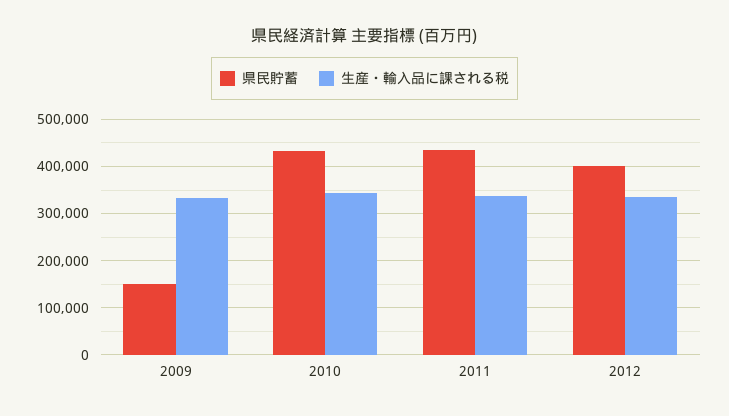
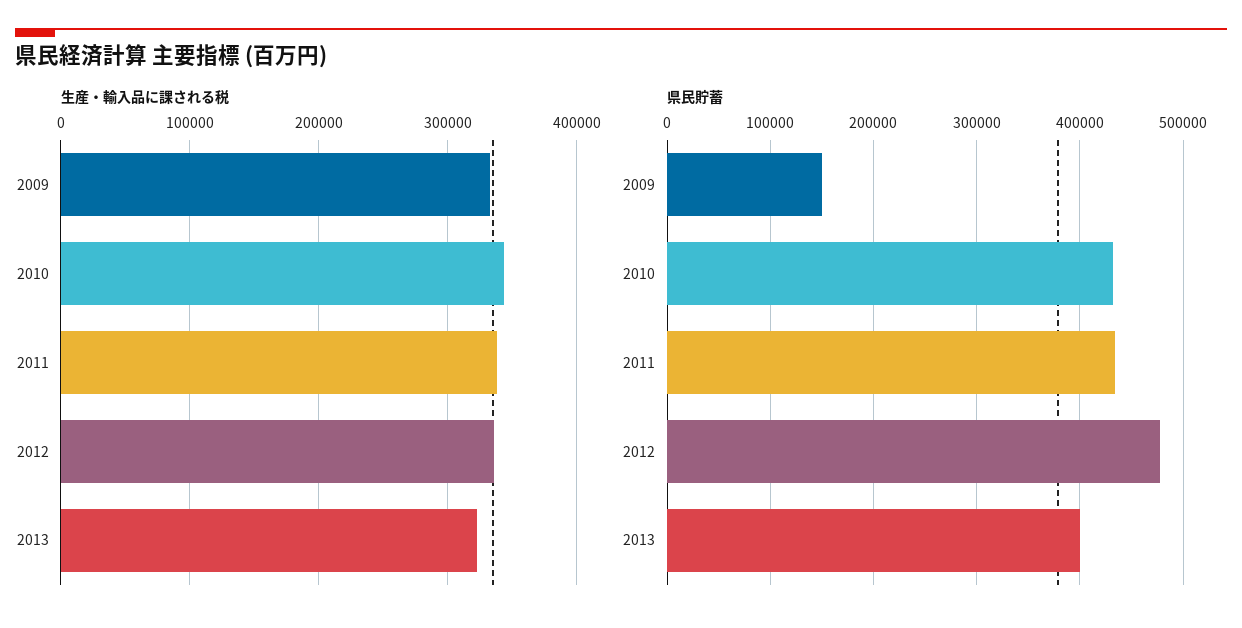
県民貯蓄, 2012: 400000 -> 480000
生産・輸入品に課される税, 2013: none -> 320000
県民貯蓄, 2013: none -> 400000

